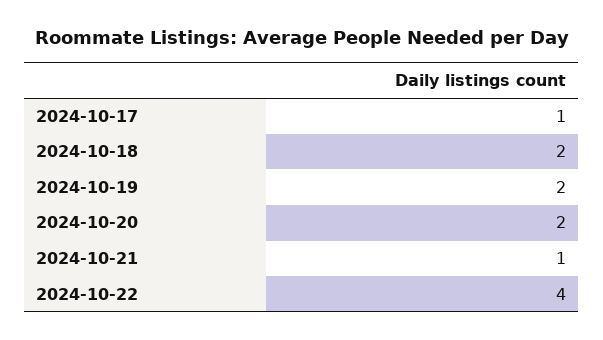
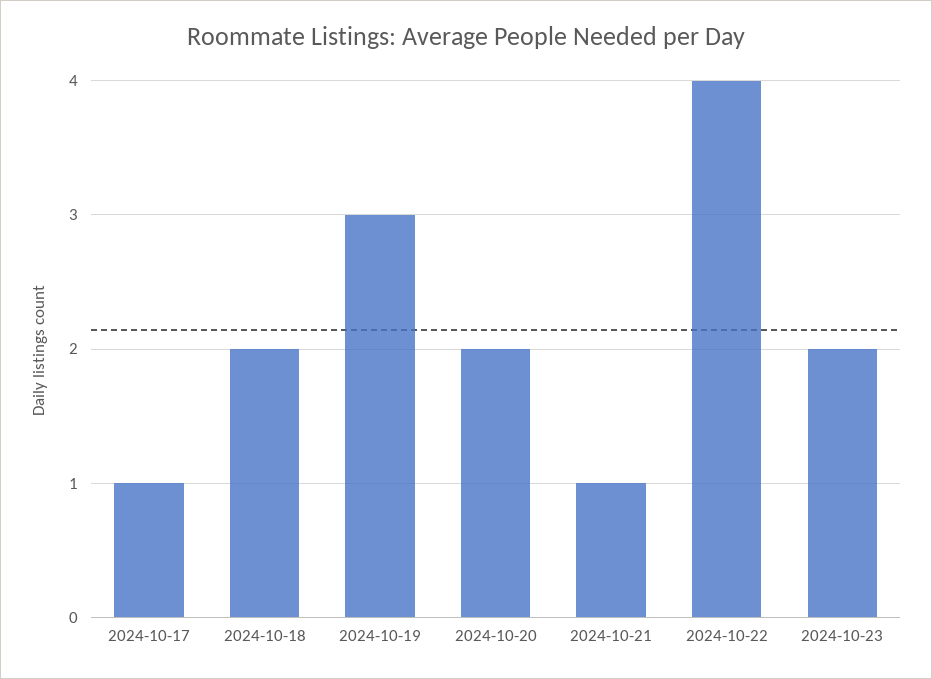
2024-10-19: 2 -> 3
2024-10-23: none -> 2

